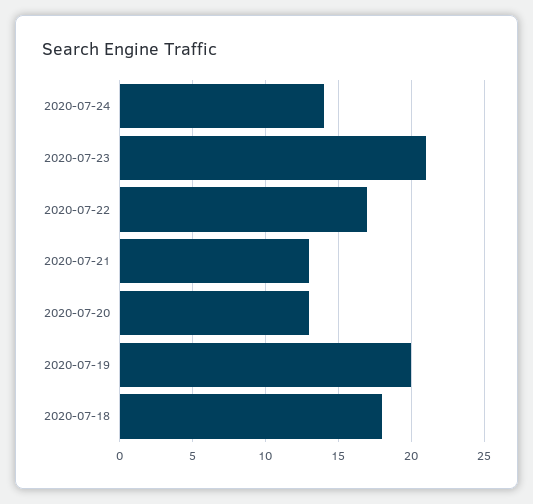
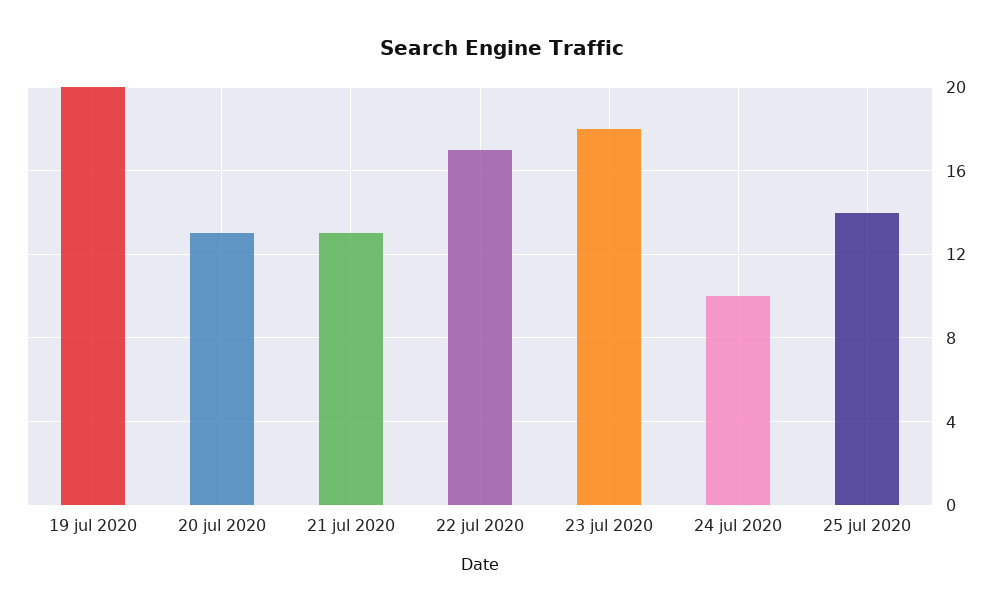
2020-07-24: 14 -> 10
2020-07-23: 21 -> 18
2020-07-18: 18 -> none
25 jul 2020: none -> 14

